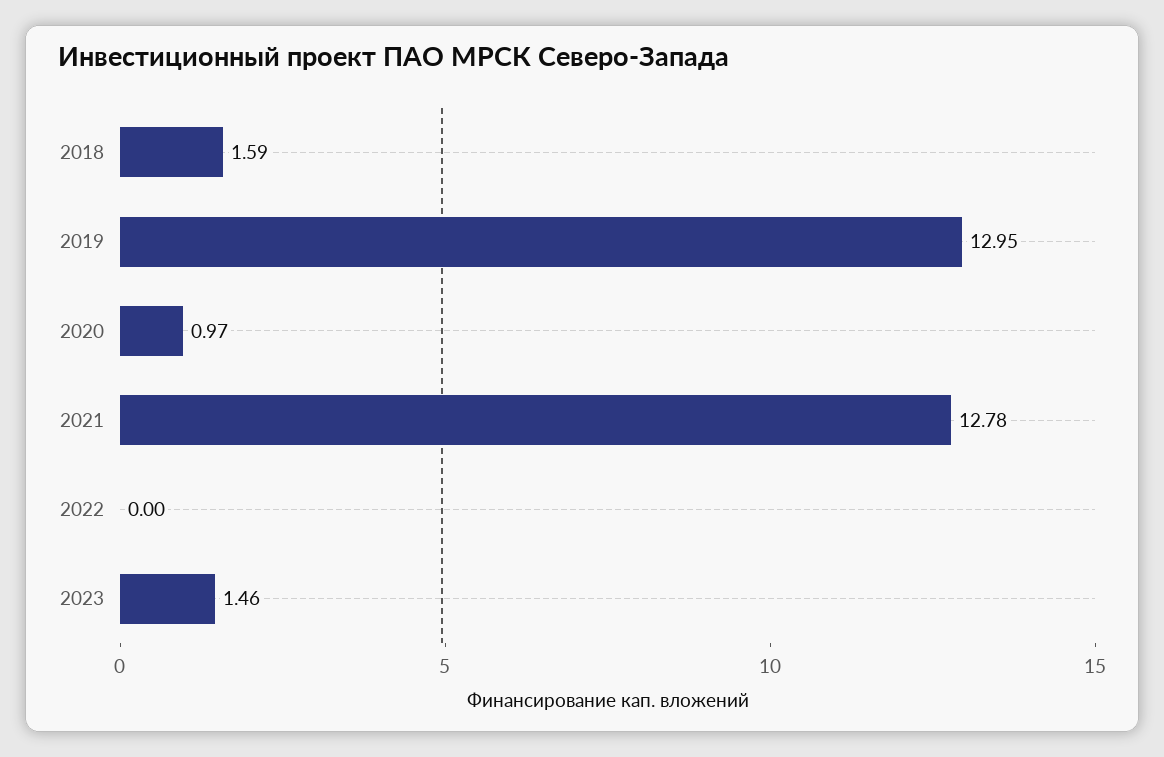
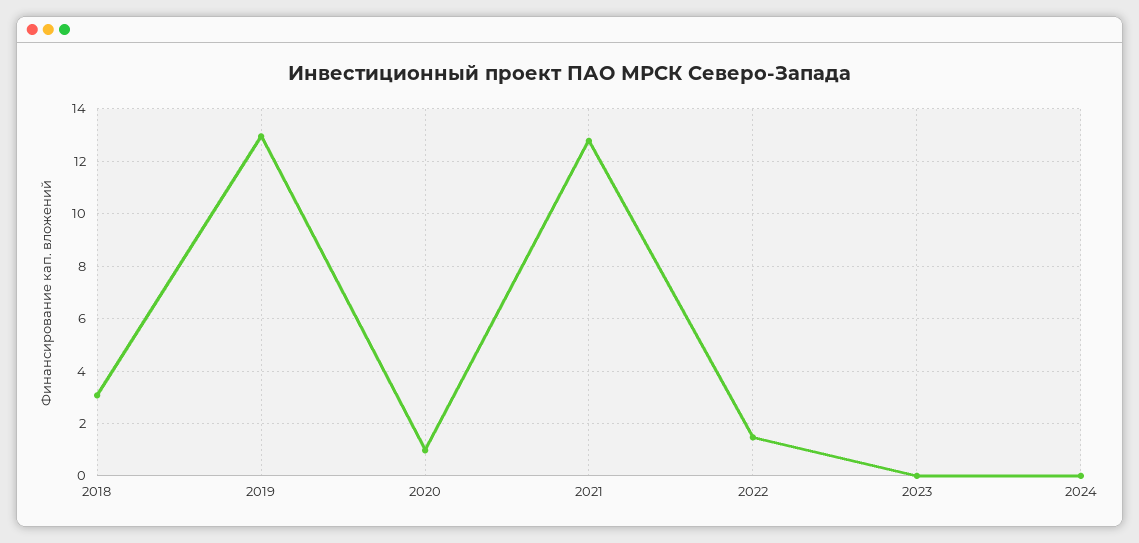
2018: 1.59 -> 3
2022: 0 -> 1.5
2023: 1.46 -> 0
2024: none -> 0

